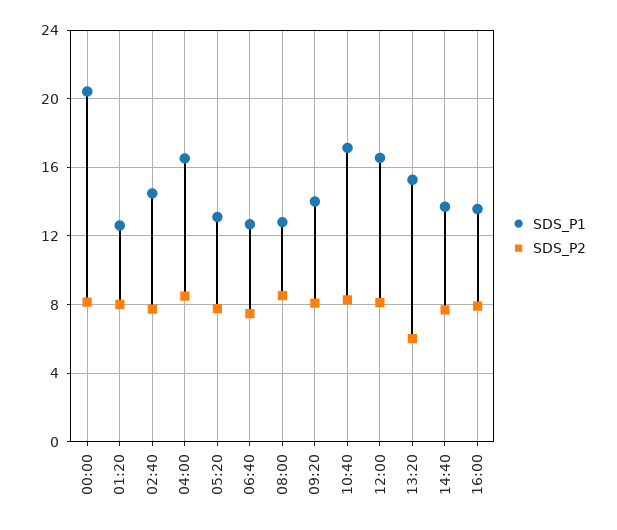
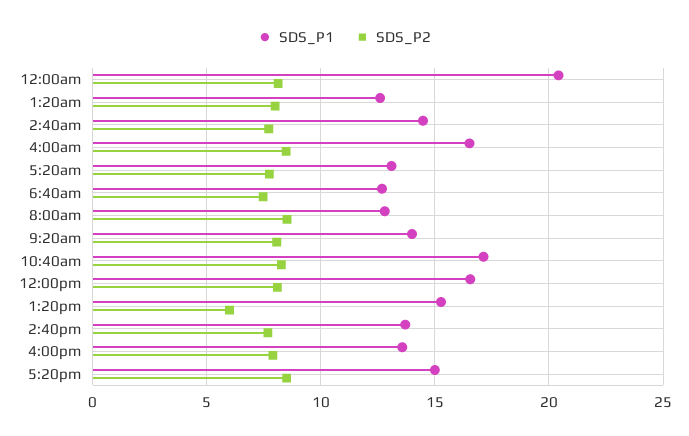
SDS_P1, 5:20pm: none -> 15
SDS_P2, 5:20pm: none -> 8.5

